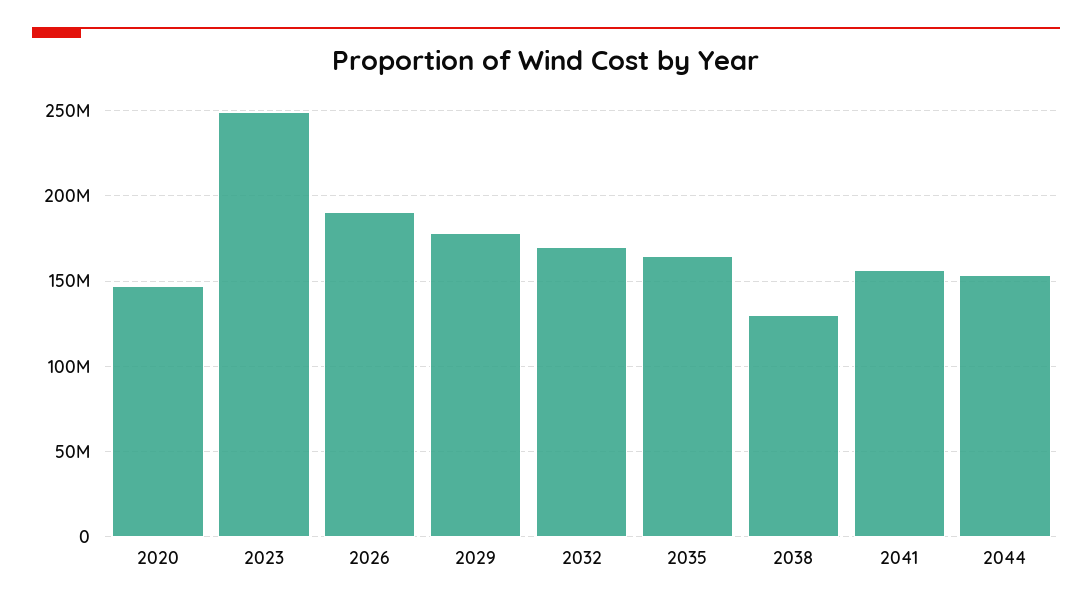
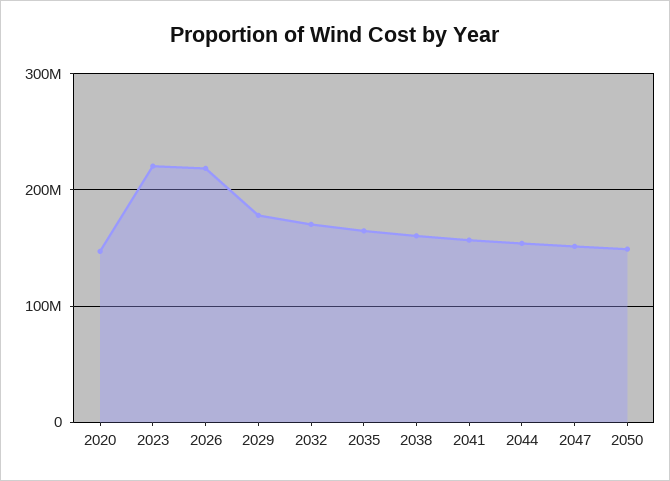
2023: 250000000 -> 220000000
2026: 190000000 -> 220000000
2038: 130000000 -> 160000000
2047: none -> 150000000
2050: none -> 150000000

